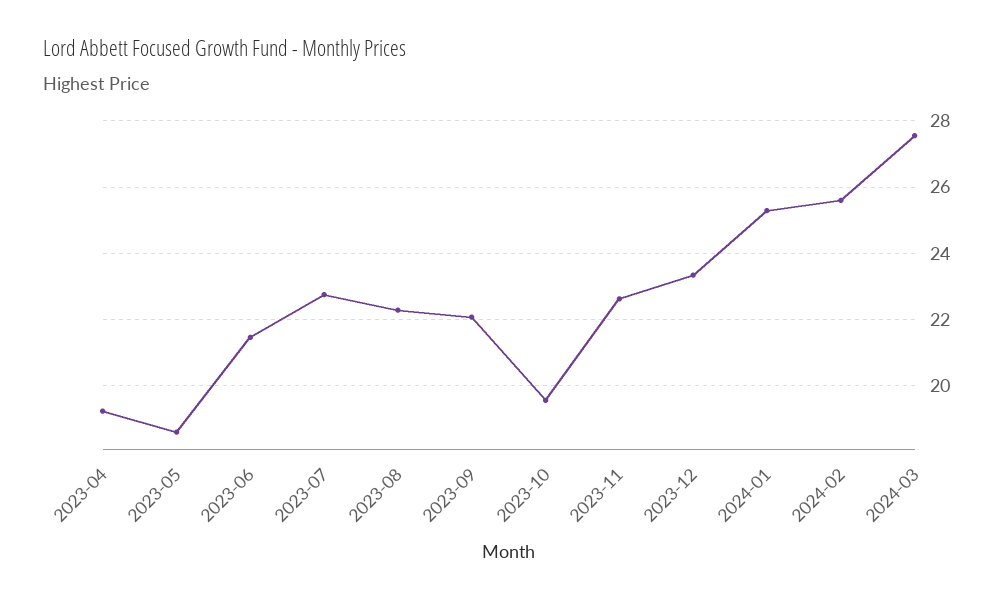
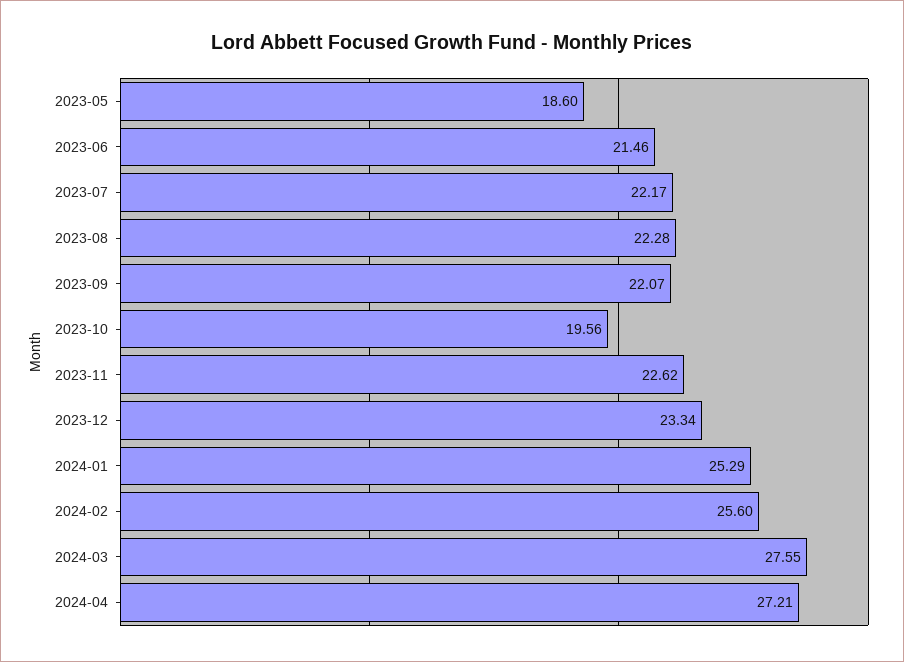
2023-04: 19.2 -> none
2023-07: 22.8 -> 22.17
2024-04: none -> 27.21

